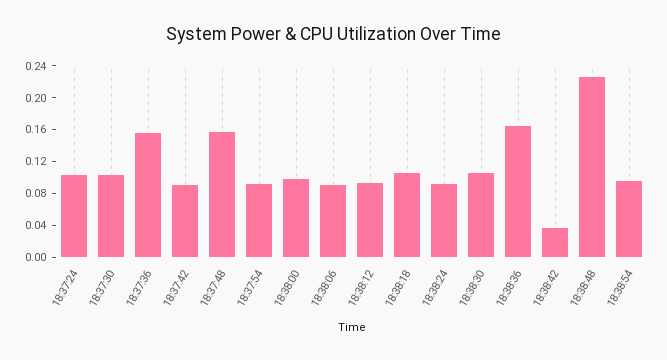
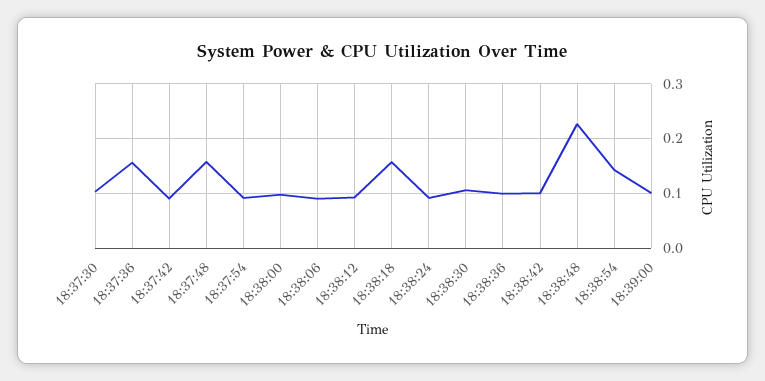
18:37:24: 0.1 -> none
18:38:18: 0.1 -> 0.16
18:38:36: 0.16 -> 0.1
18:38:42: 0.04 -> 0.1
18:38:54: 0.1 -> 0.14
18:39:00: none -> 0.1

